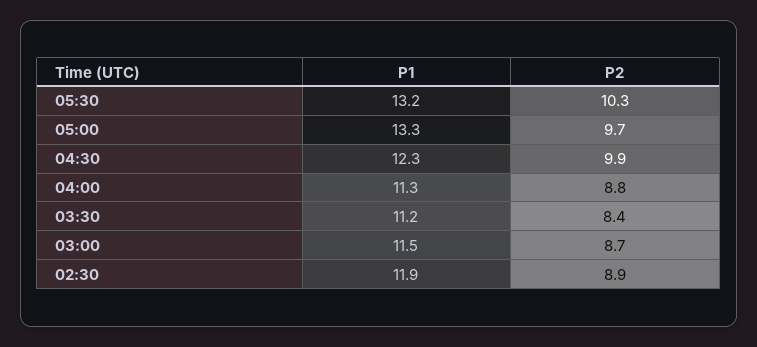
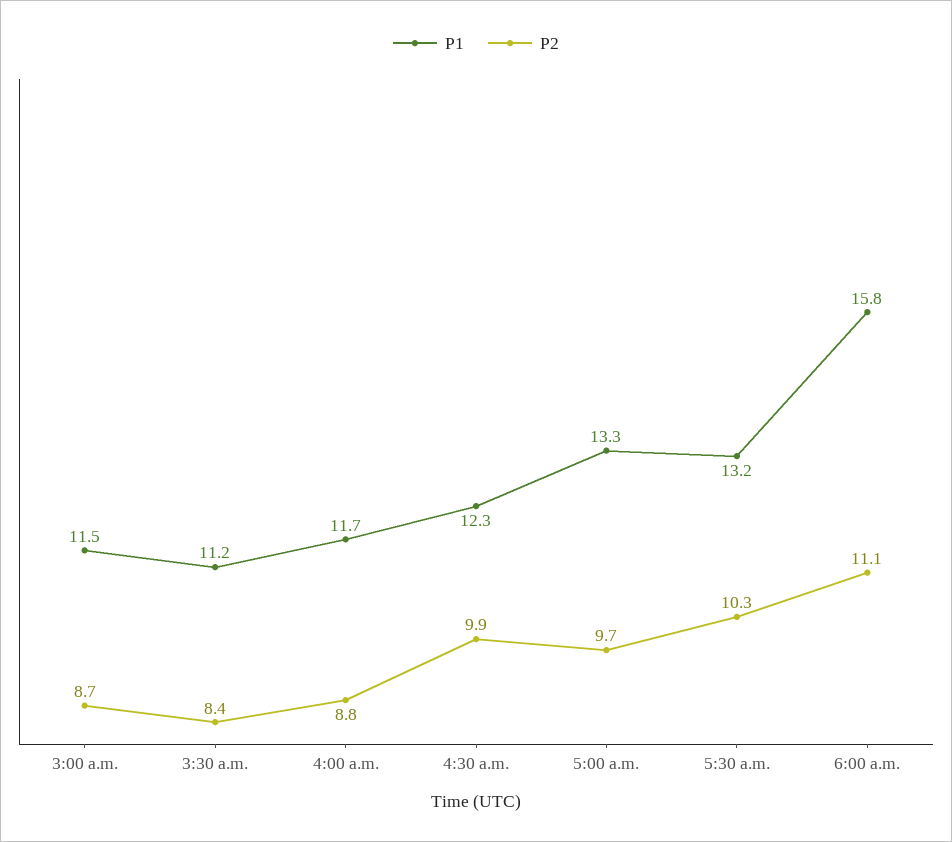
P1, 04:00: 11.3 -> 11.7
P1, 02:30: 11.9 -> none
P2, 02:30: 8.9 -> none
P1, 6:00 a.m.: none -> 15.8
P2, 6:00 a.m.: none -> 11.1

